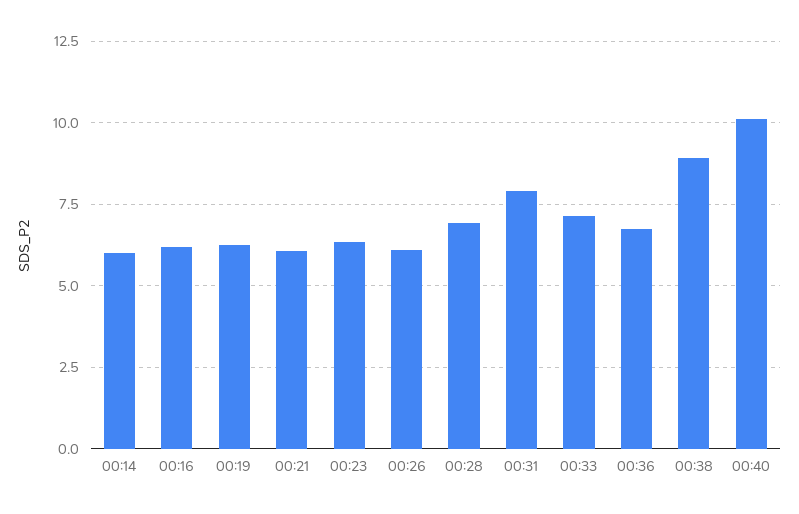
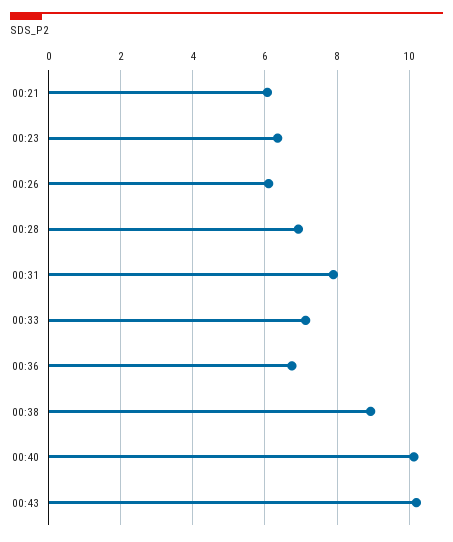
00:14: 6 -> none
00:16: 6.25 -> none
00:19: 6.25 -> none
00:43: none -> 10.2

